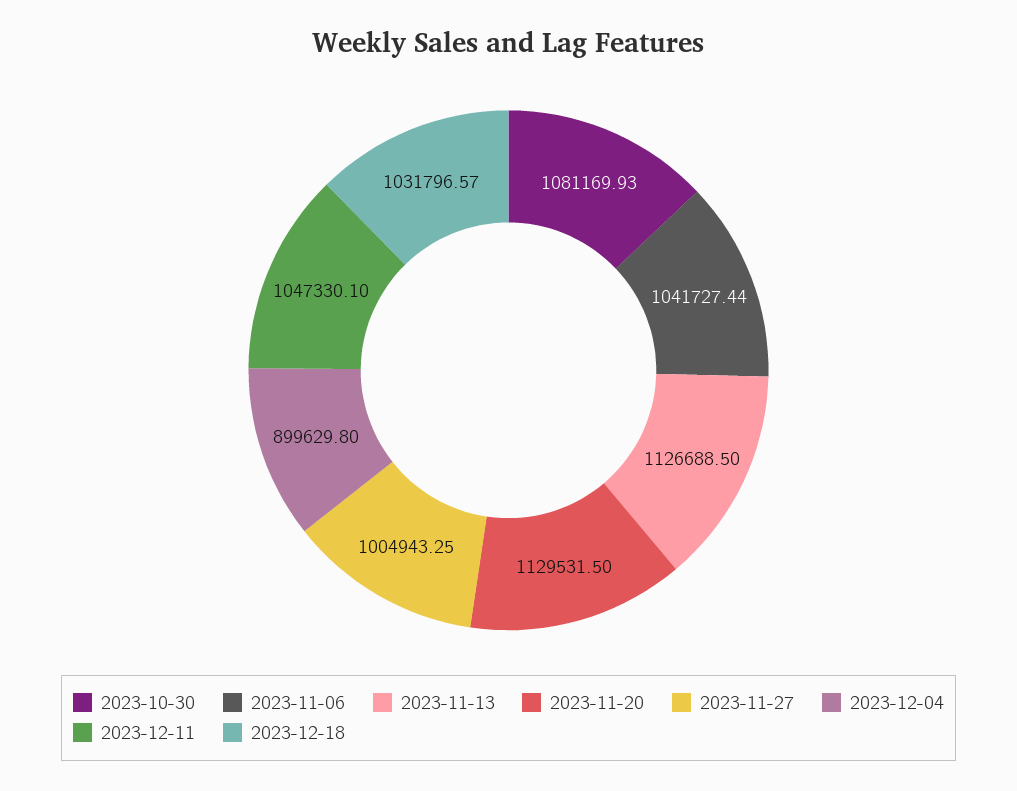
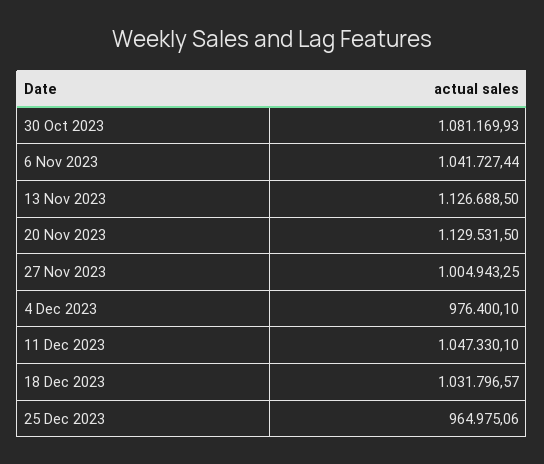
2023-12-04: 899629.8 -> 976400.1
25 Dec 2023: none -> 964975.06

